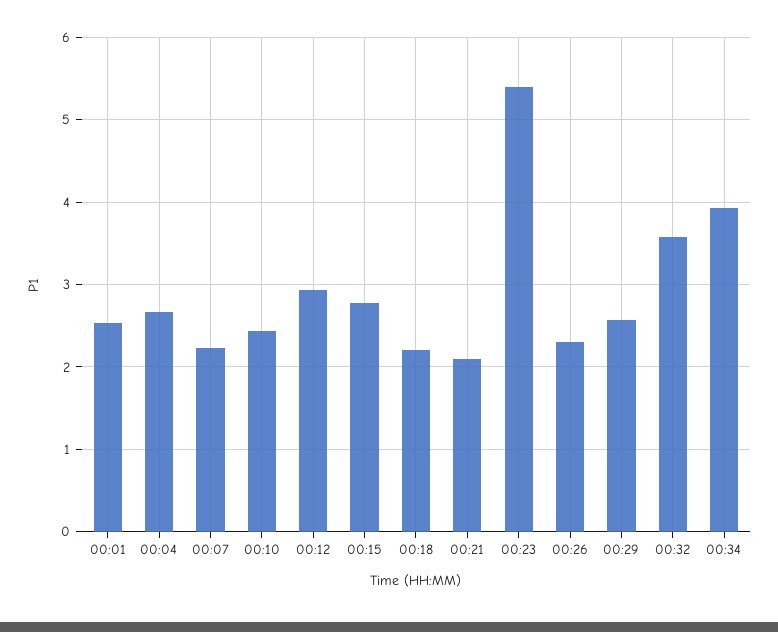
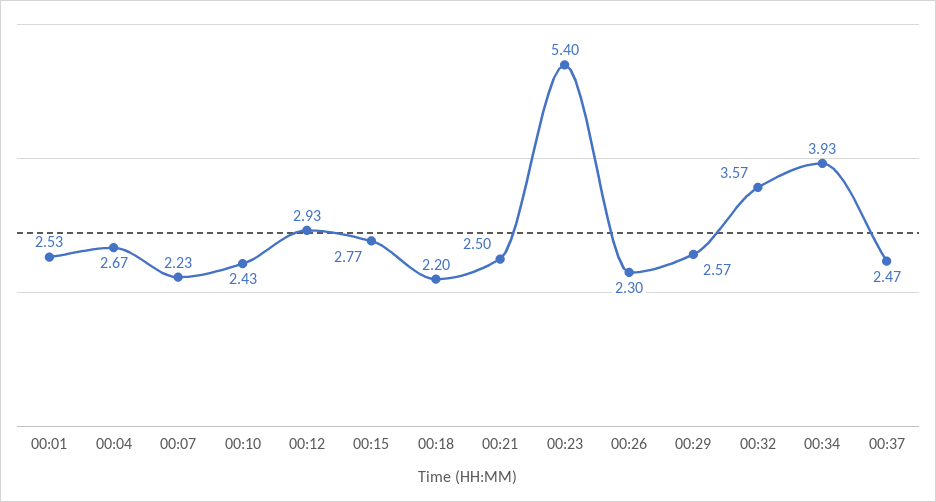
00:21: 2.1 -> 2.5
00:37: none -> 2.47

